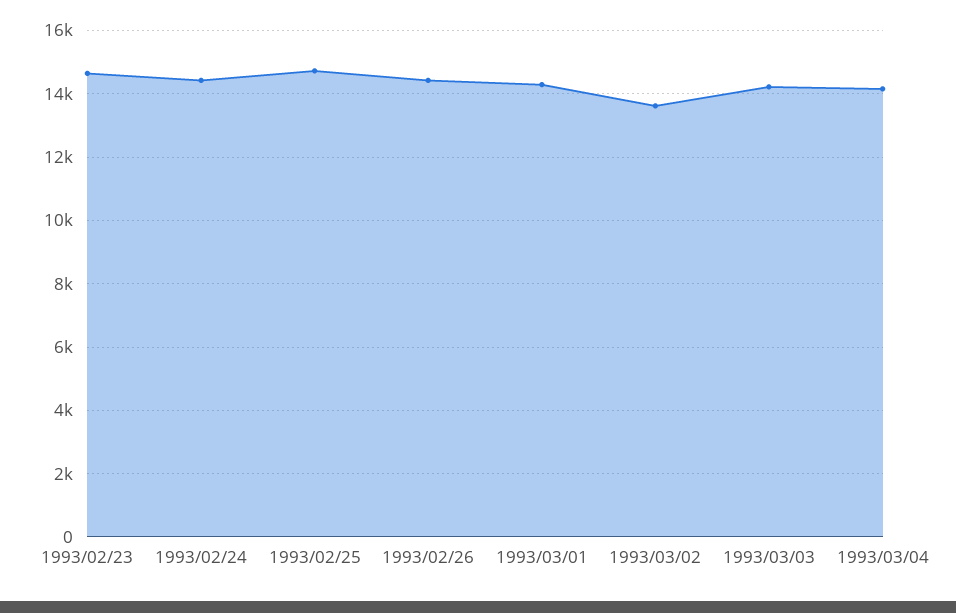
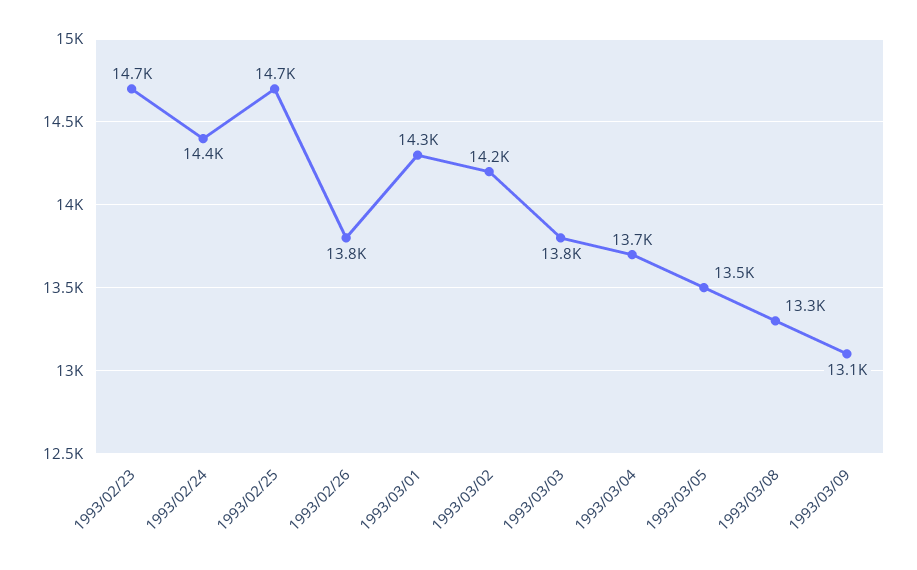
1993/02/26: 14400 -> 13800
1993/03/02: 13600 -> 14200
1993/03/03: 14200 -> 13800
1993/03/04: 14200 -> 13700
1993/03/05: none -> 13500
1993/03/08: none -> 13300
1993/03/09: none -> 13100

